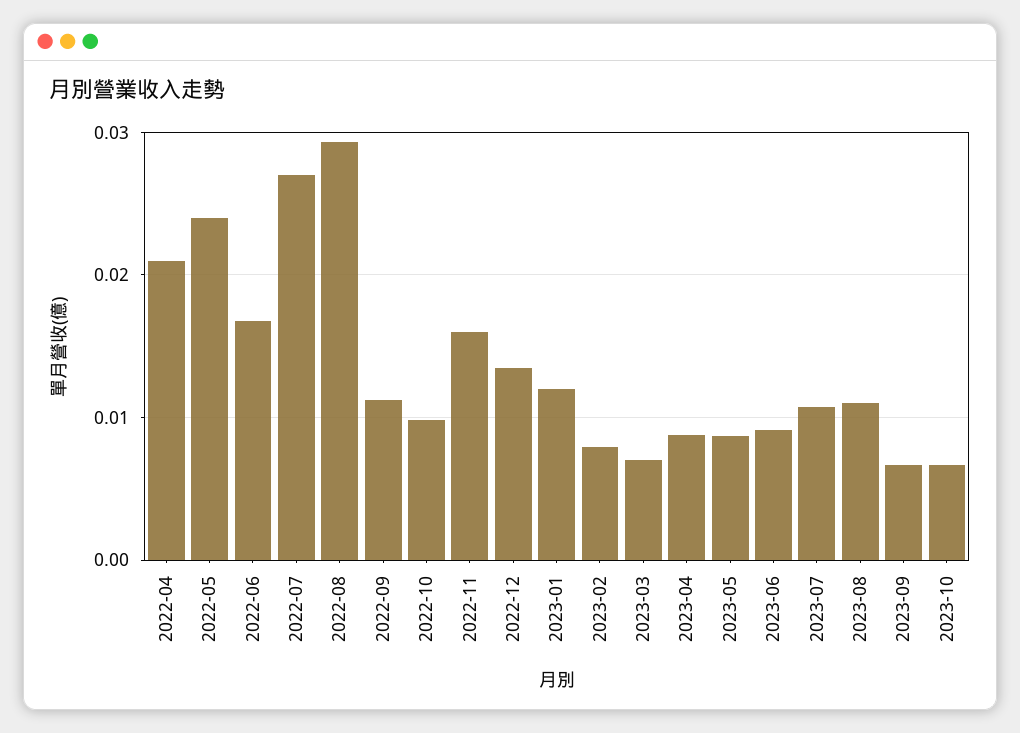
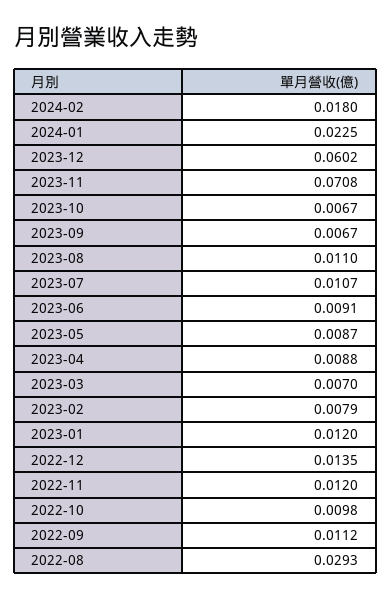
2022-04: 0.021 -> none
2022-05: 0.024 -> none
2022-06: 0.017 -> none
2022-07: 0.027 -> none
2022-11: 0.016 -> 0.012
2024-02: none -> 0.018
2024-01: none -> 0.0225
2023-12: none -> 0.0602
2023-11: none -> 0.0708

